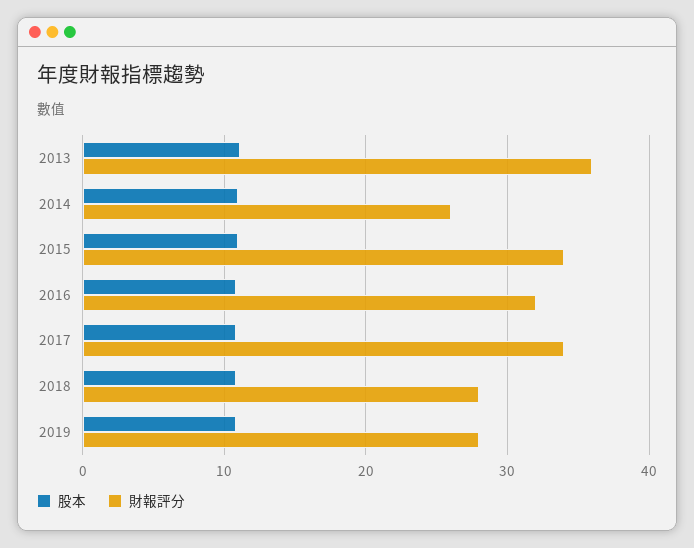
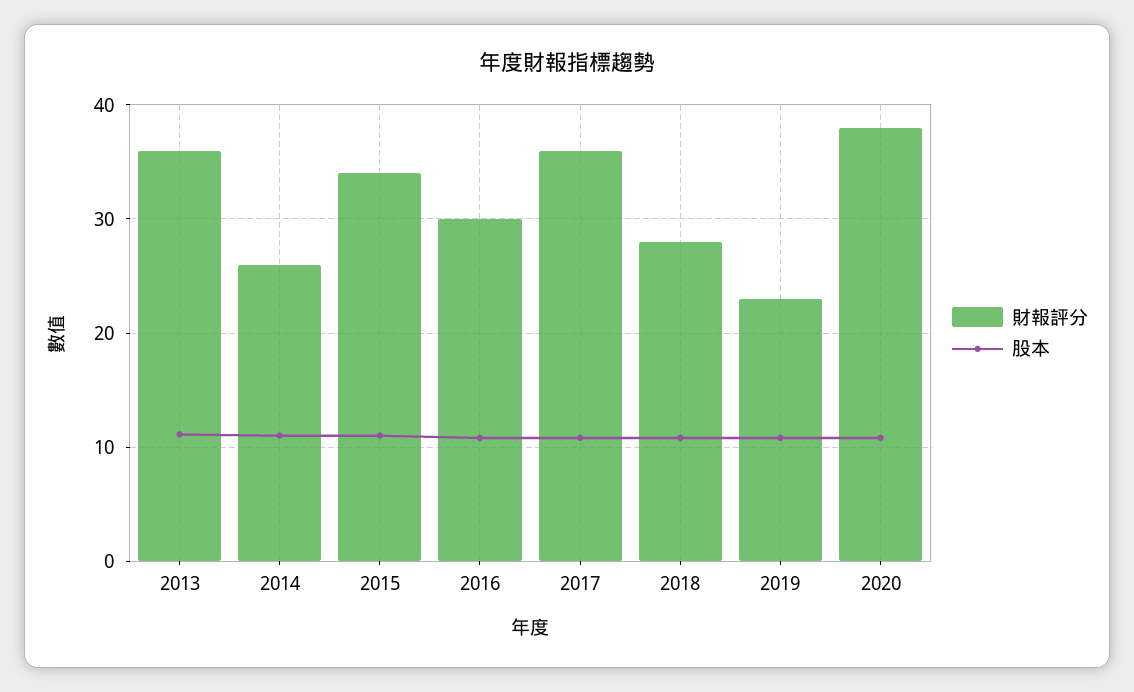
財報評分, 2016: 32 -> 30
財報評分, 2017: 34 -> 36
財報評分, 2019: 28 -> 23
財報評分, 2020: none -> 38
股本, 2020: none -> 11

